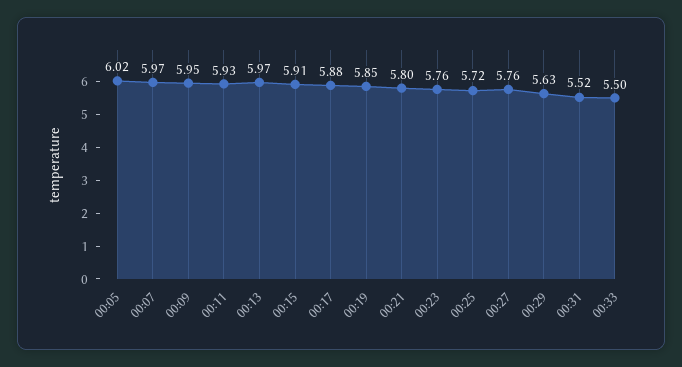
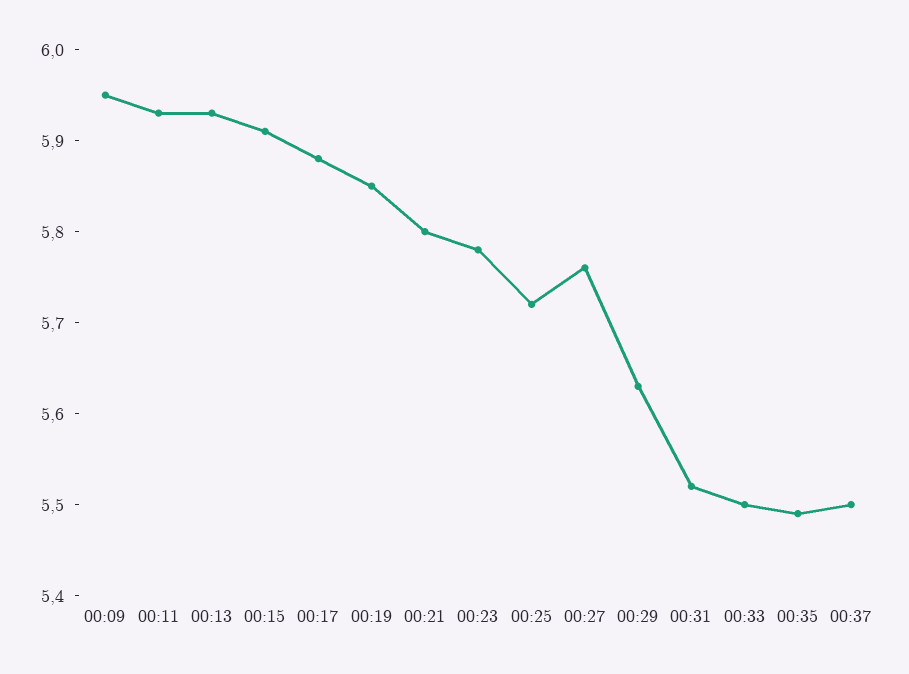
00:05: 6.02 -> none
00:07: 5.97 -> none
00:13: 5.97 -> 5.93
00:23: 5.76 -> 5.78
00:35: none -> 5.49
00:37: none -> 5.5

